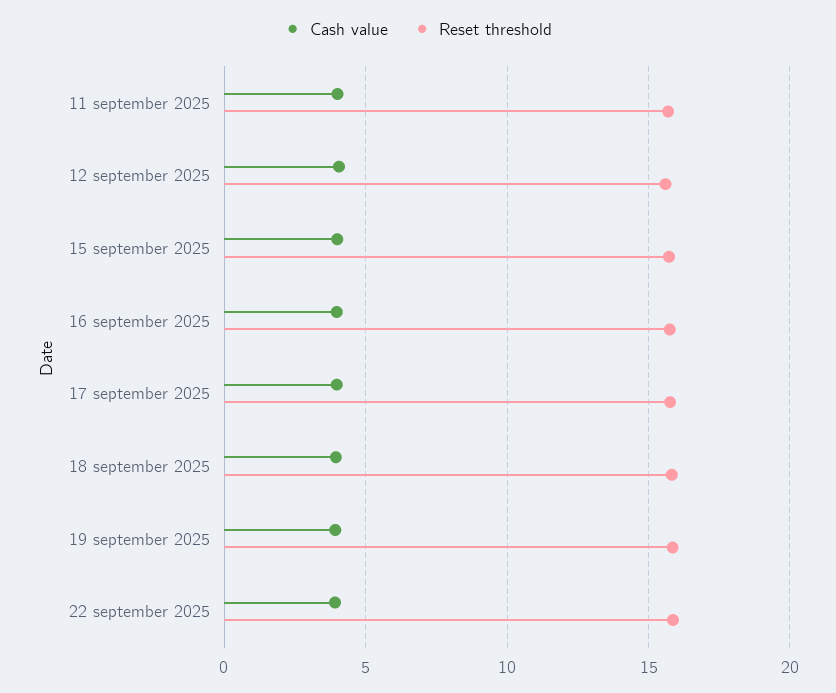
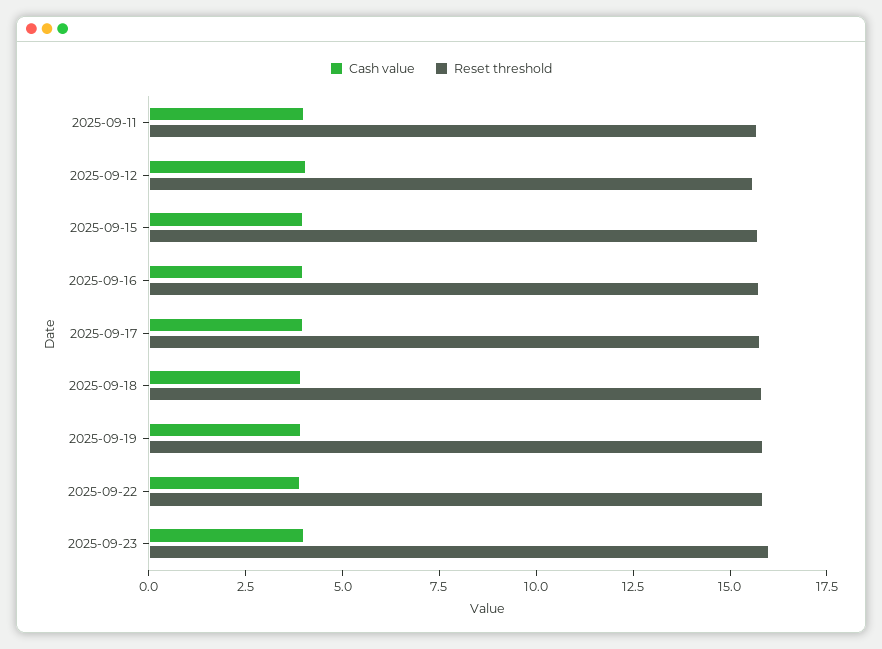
Cash value, 2025-09-23: none -> 4
Reset threshold, 2025-09-23: none -> 16

